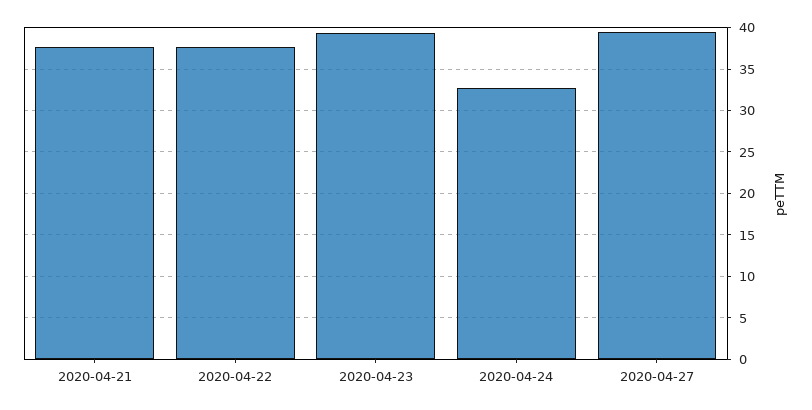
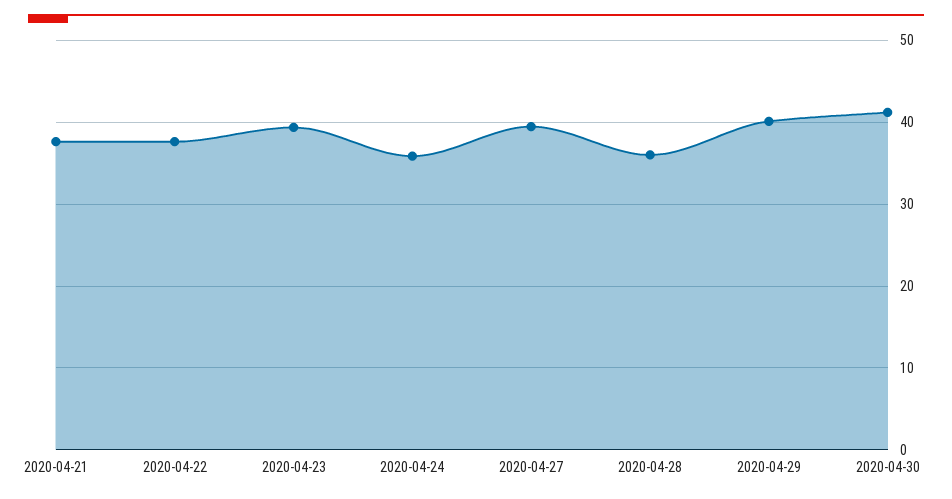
2020-04-24: 33 -> 36
2020-04-28: none -> 36
2020-04-29: none -> 40
2020-04-30: none -> 41

